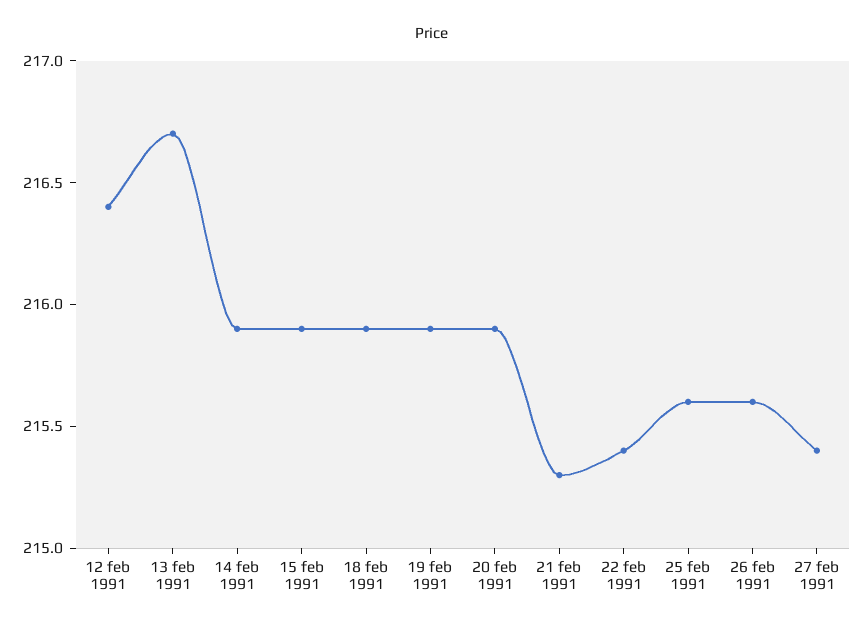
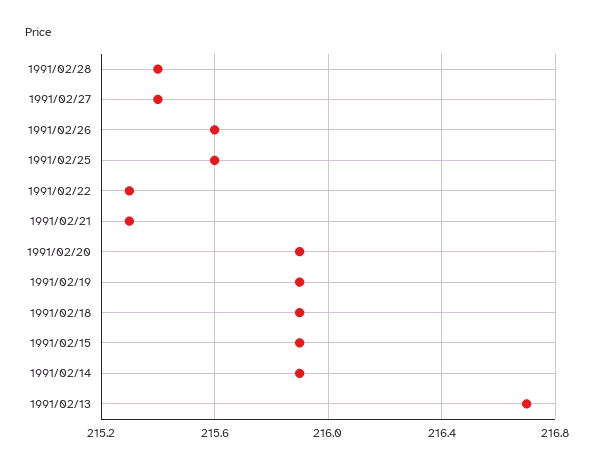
12 feb 1991: 216.4 -> none
22 feb 1991: 215.4 -> 215.3
1991/02/28: none -> 215.4

